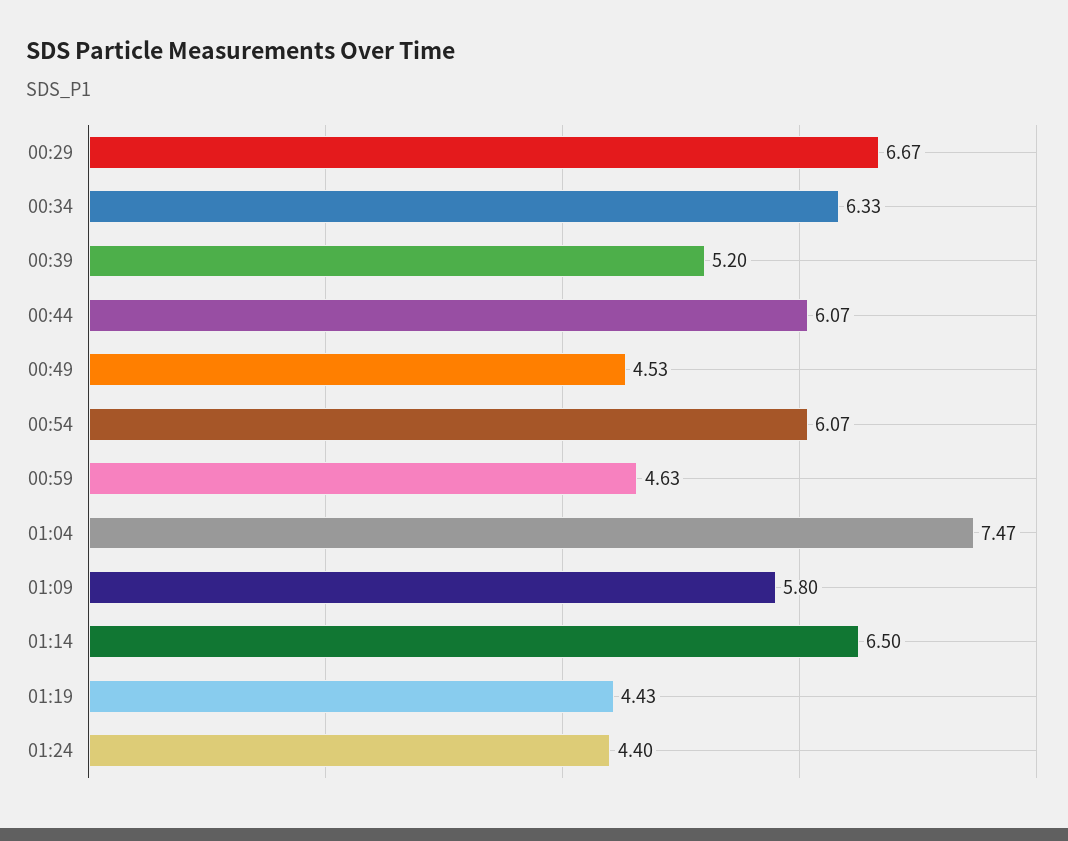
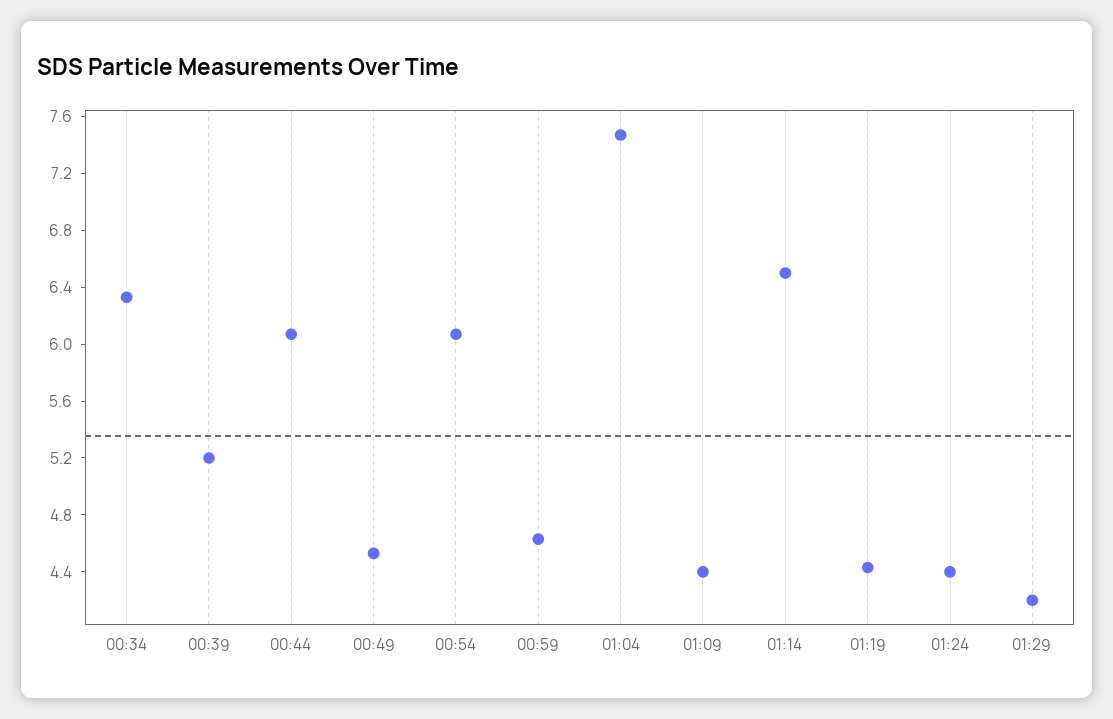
00:29: 6.67 -> none
01:09: 5.8 -> 4.4
01:29: none -> 4.2

